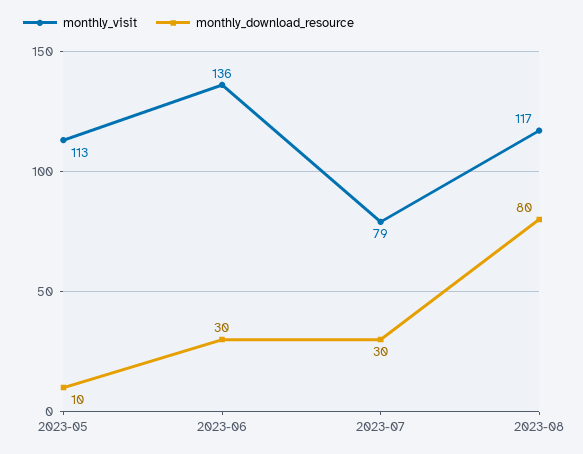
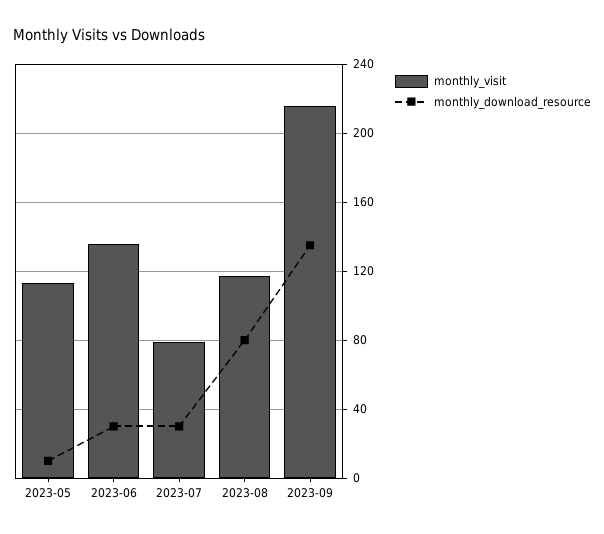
monthly_visit, 2023-09: none -> 215
monthly_download_resource, 2023-09: none -> 135

